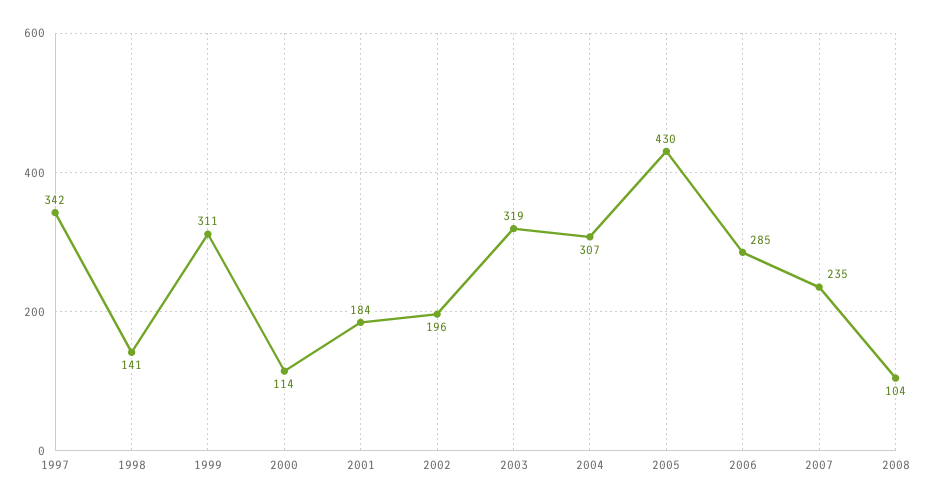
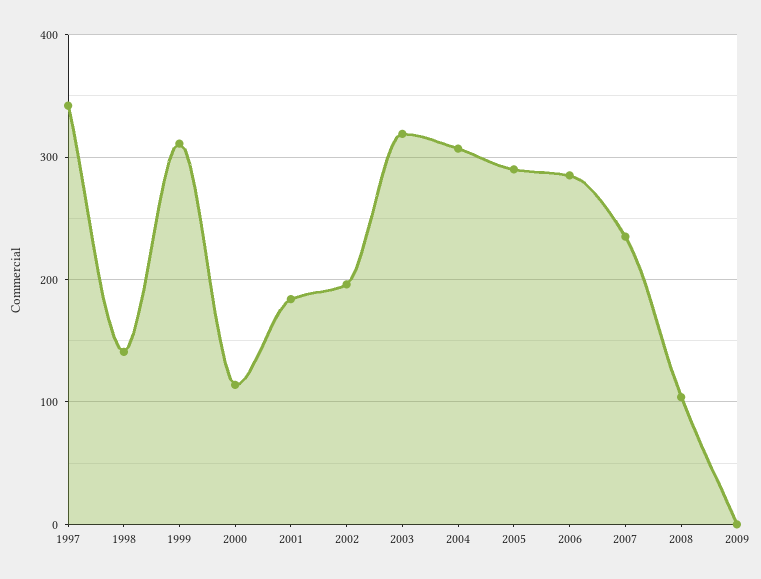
2005: 430 -> 290
2009: none -> 0

